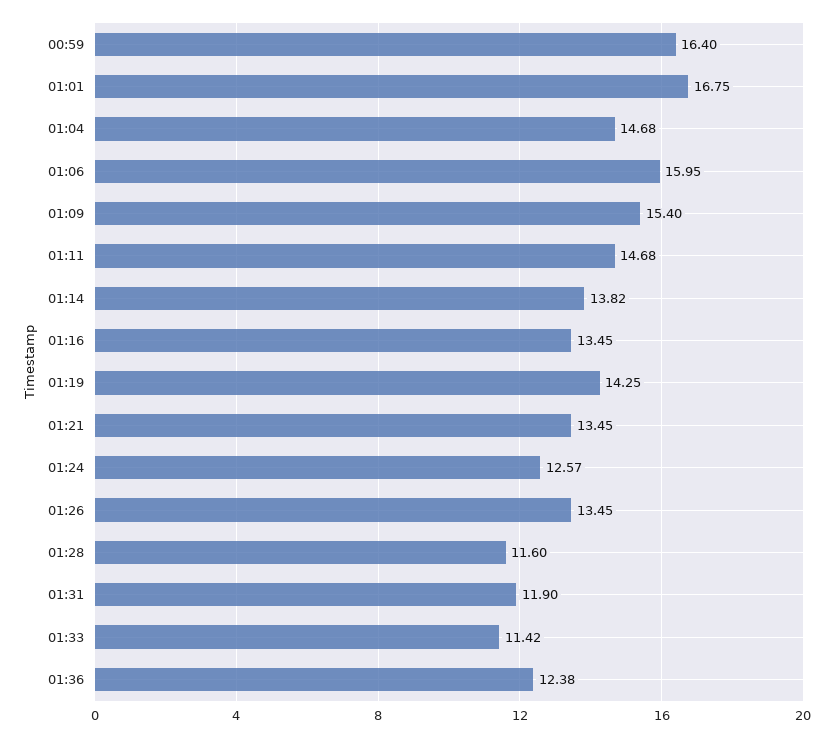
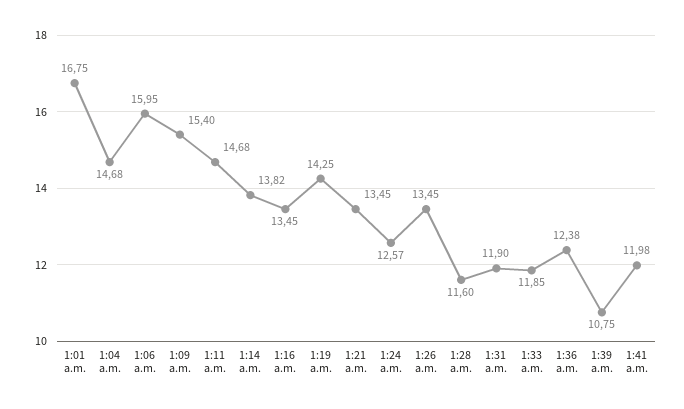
00:59: 16.4 -> none
01:33: 11.42 -> 11.85
1:39 a.m.: none -> 10.75
1:41 a.m.: none -> 11.98

